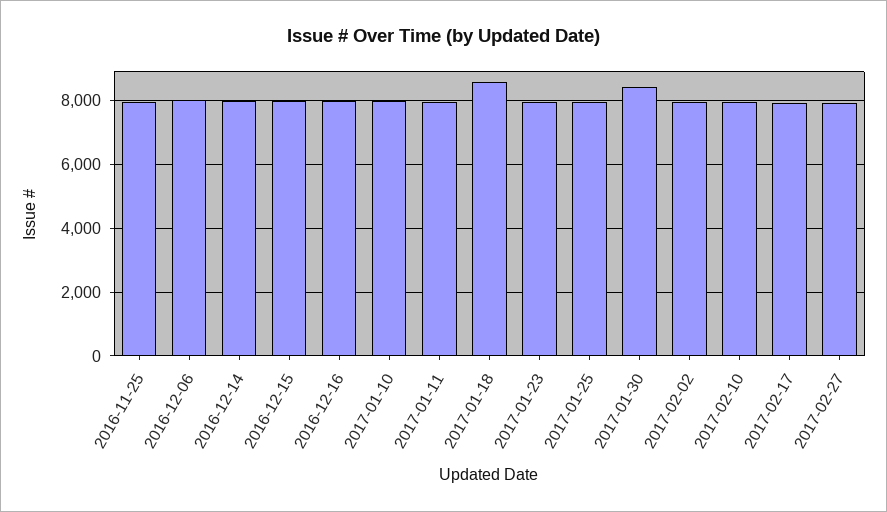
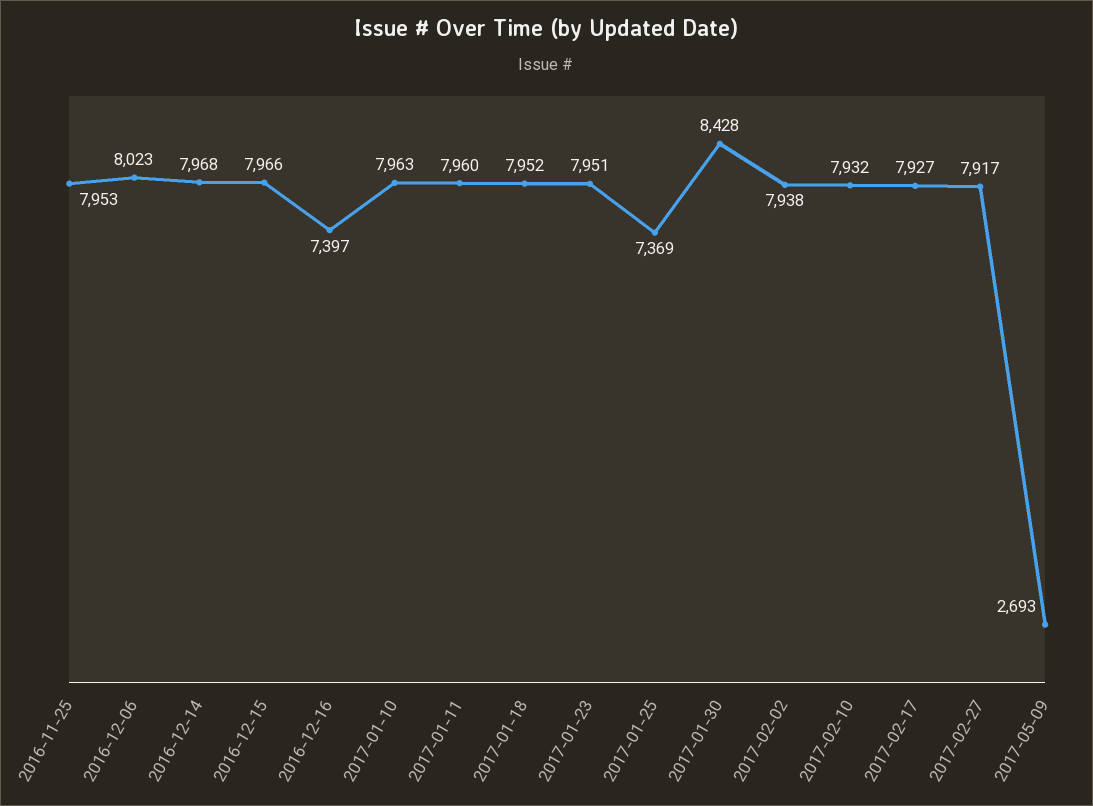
2016-12-16: 8000 -> 7397
2017-01-18: 8600 -> 7952
2017-01-25: 8000 -> 7369
2017-05-09: none -> 2693

